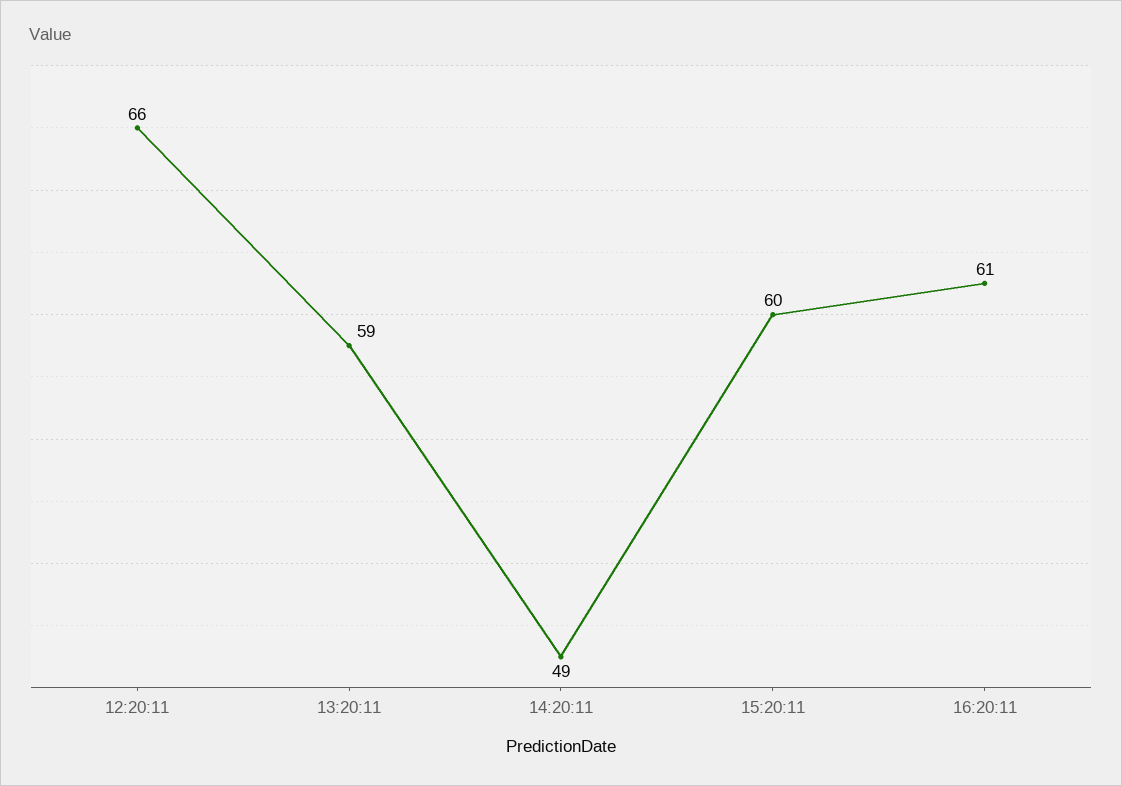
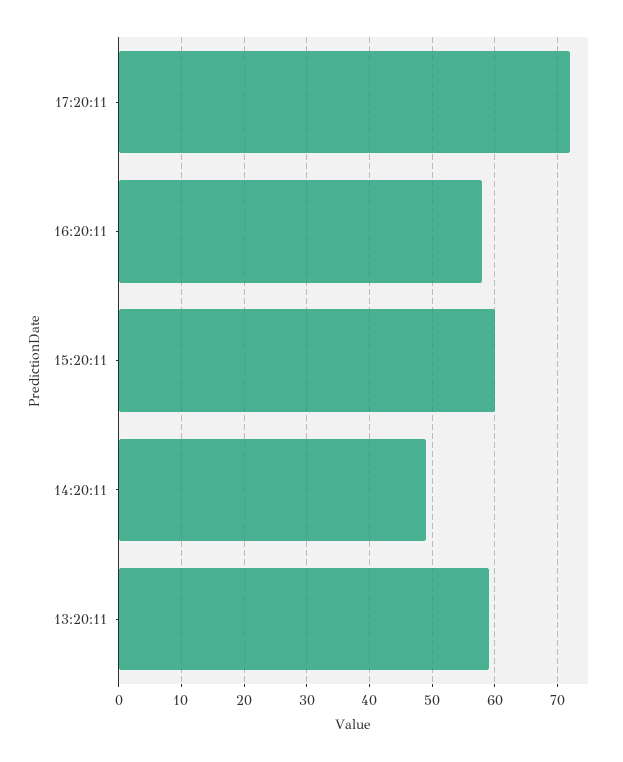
12:20:11: 66 -> none
16:20:11: 61 -> 58
17:20:11: none -> 72

